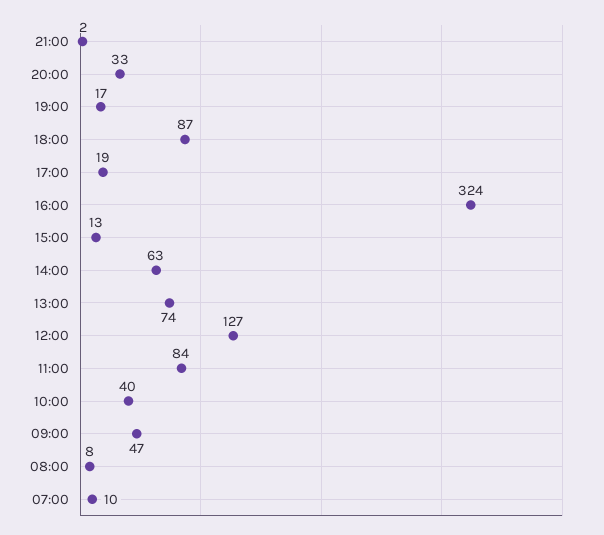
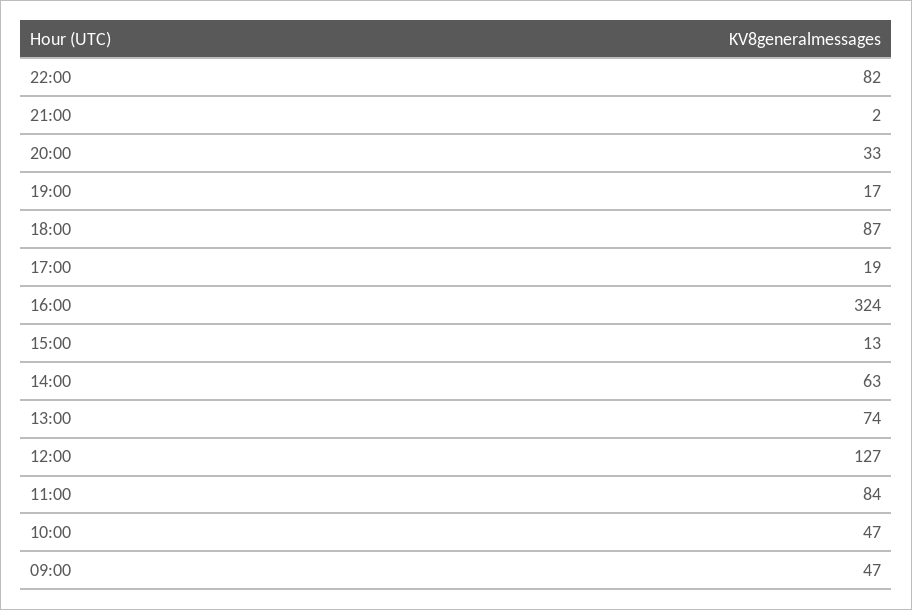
10:00: 40 -> 47
08:00: 8 -> none
07:00: 10 -> none
22:00: none -> 82

